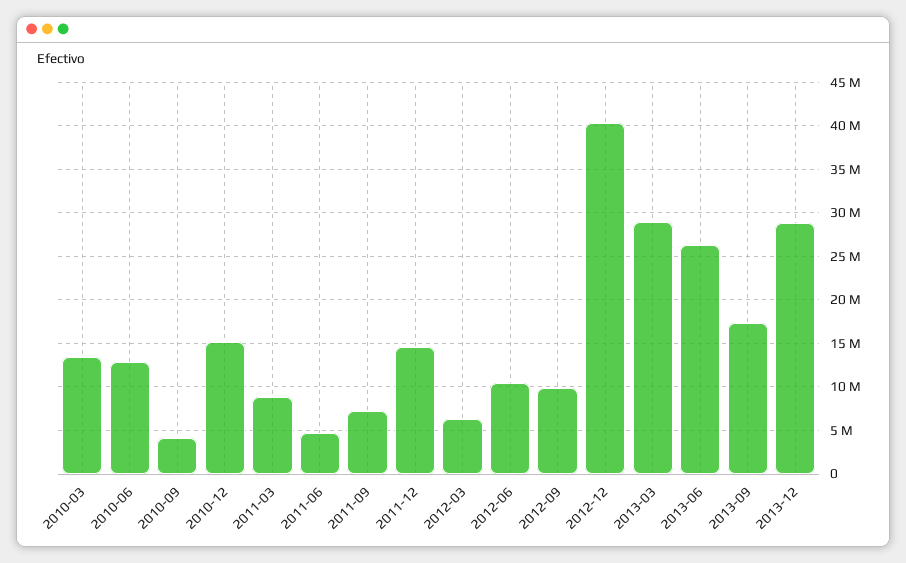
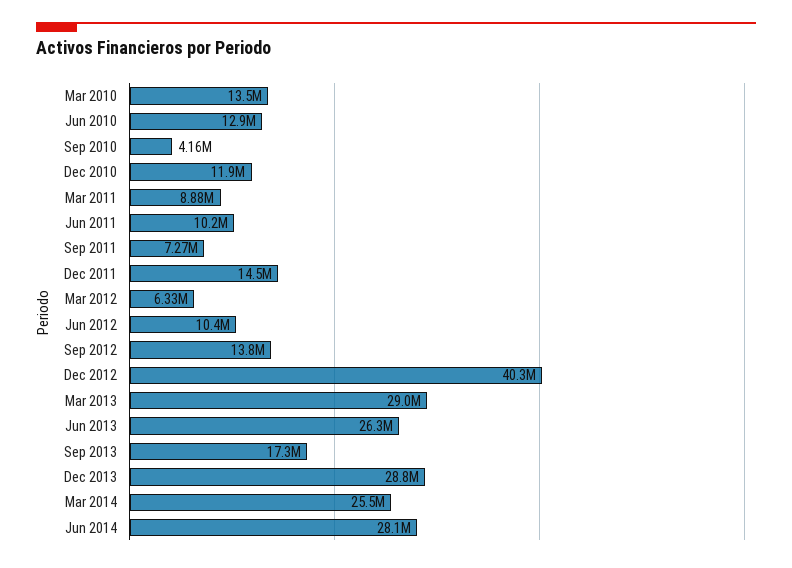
2010-12: 15000000 -> 11900000
2011-06: 5000000 -> 10200000
2012-09: 10000000 -> 13800000
Mar 2014: none -> 25500000
Jun 2014: none -> 28100000

